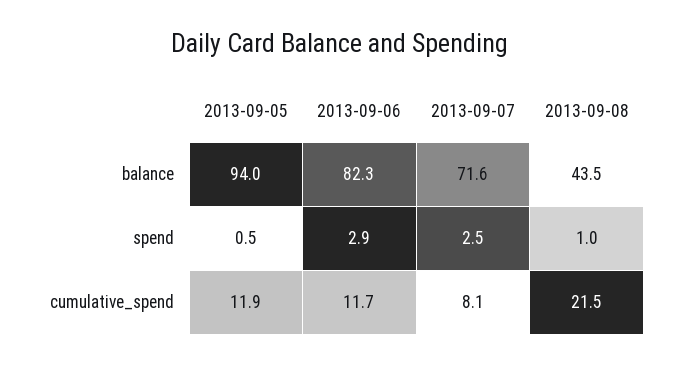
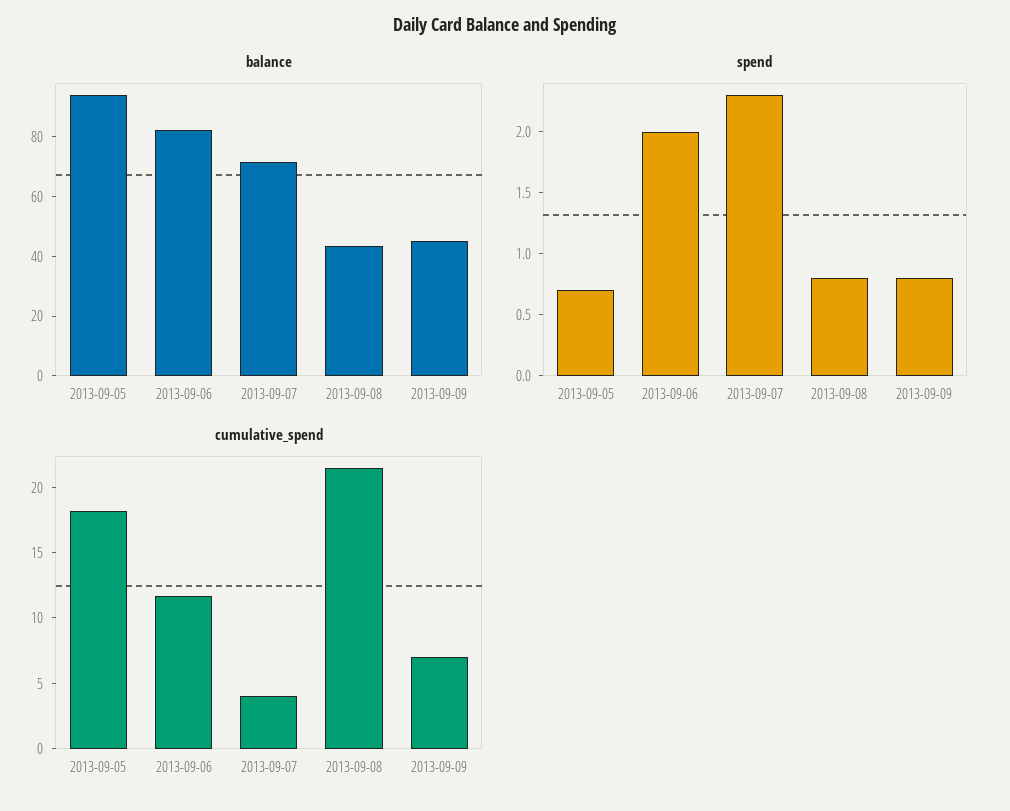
spend, 2013-09-05: 0.5 -> 0.7
spend, 2013-09-06: 2.9 -> 2
spend, 2013-09-07: 2.5 -> 2.3
spend, 2013-09-08: 1 -> 0.8
cumulative_spend, 2013-09-05: 11.9 -> 18
cumulative_spend, 2013-09-07: 8.1 -> 4
balance, 2013-09-09: none -> 45
spend, 2013-09-09: none -> 0.8
cumulative_spend, 2013-09-09: none -> 7

